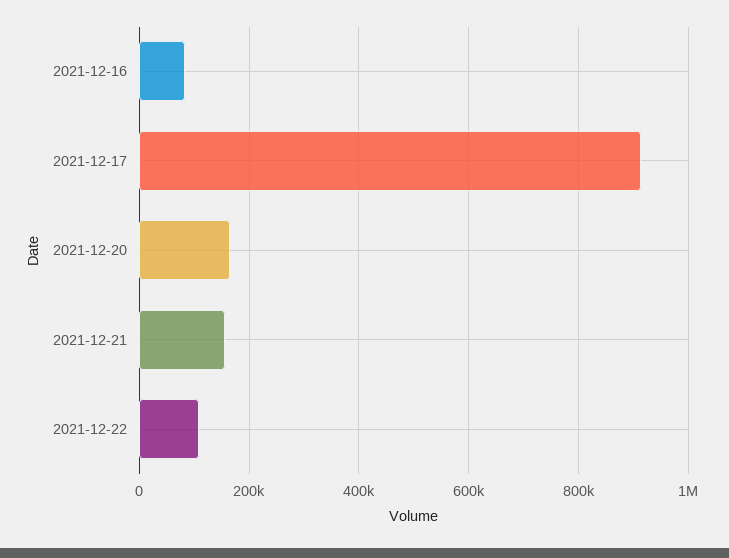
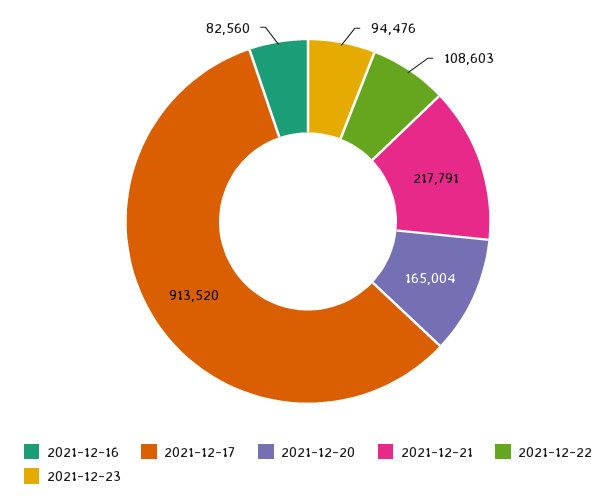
2021-12-21: 160000 -> 217791
2021-12-23: none -> 94476

